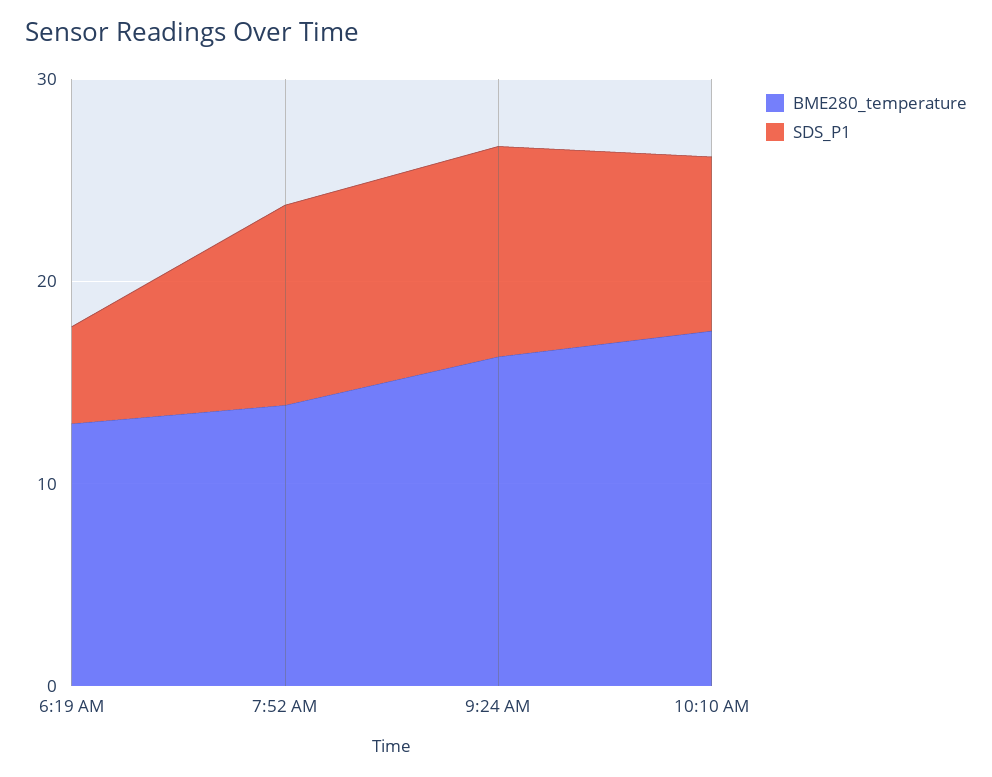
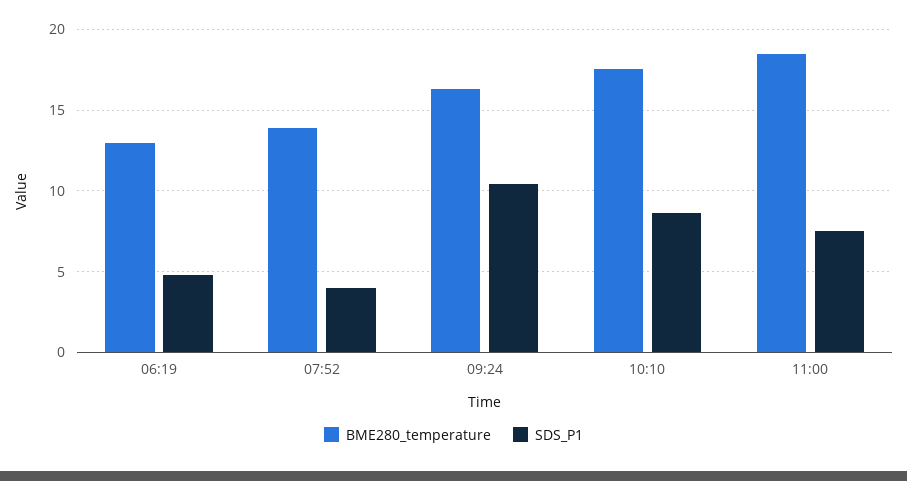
SDS_P1, 7:52 AM: 10 -> 4
BME280_temperature, 11:00: none -> 18.5
SDS_P1, 11:00: none -> 7.5

